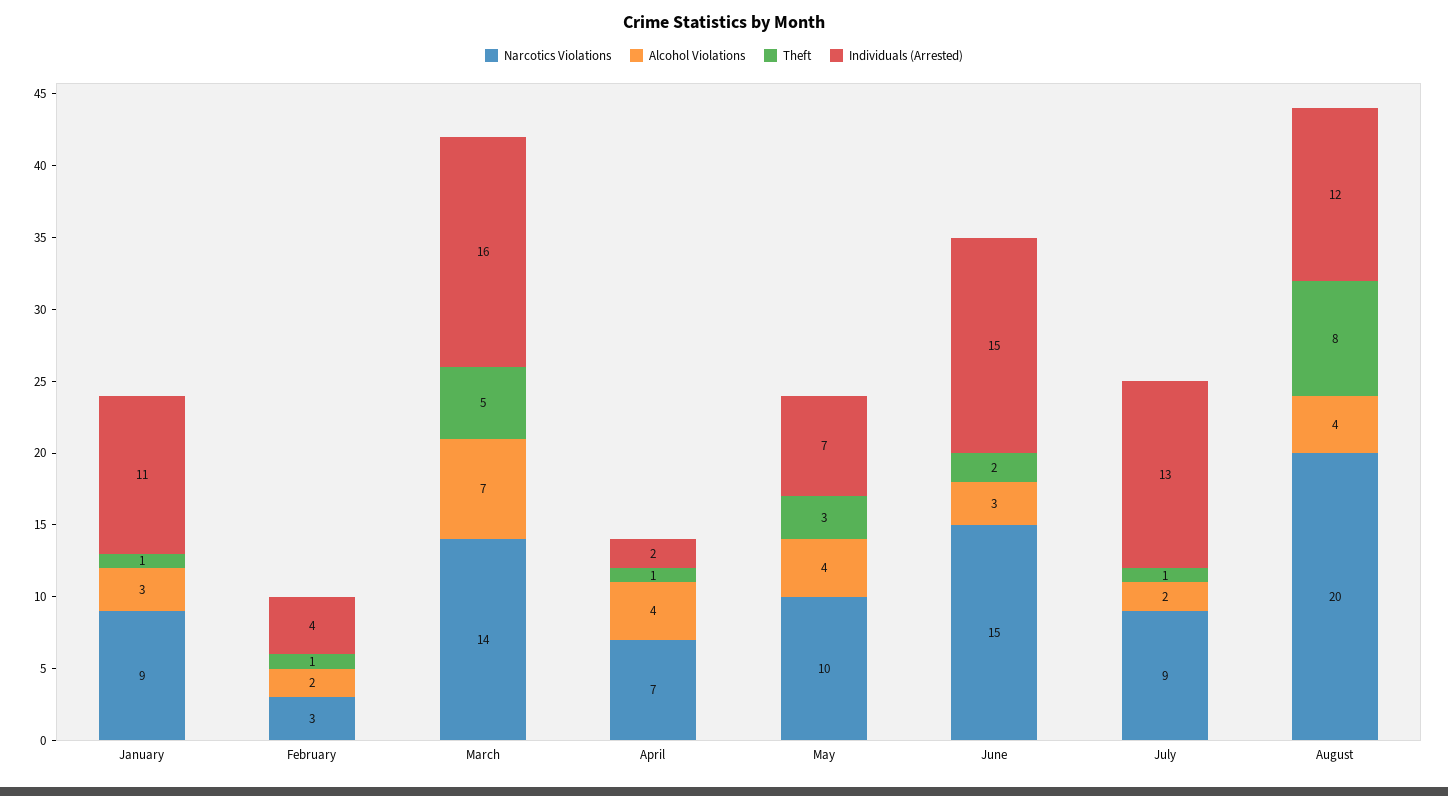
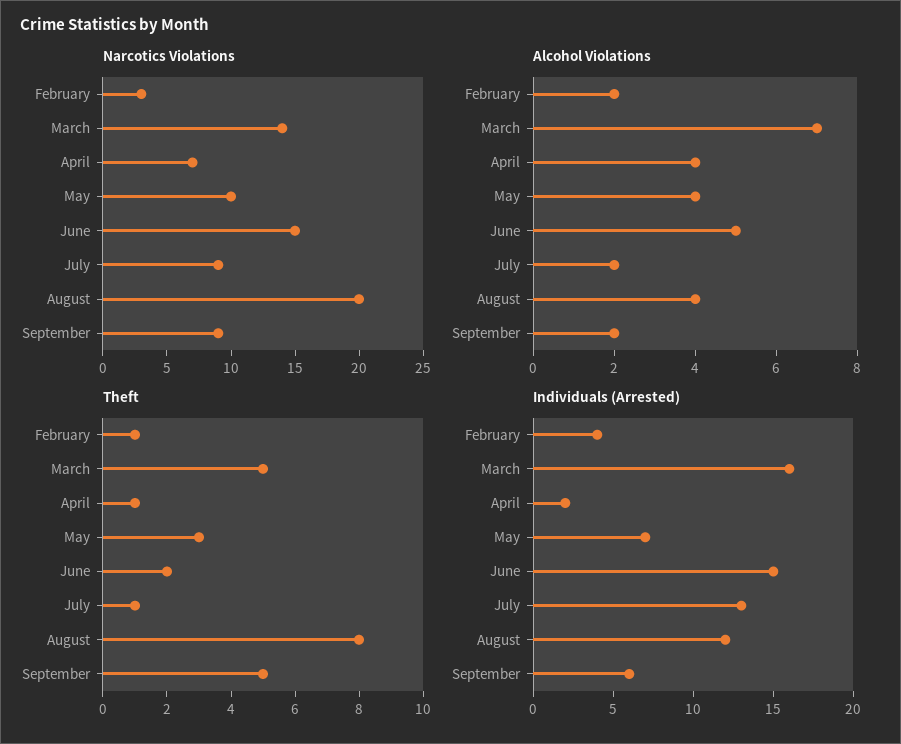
Narcotics Violations, January: 9 -> none
Alcohol Violations, January: 3 -> none
Theft, January: 1 -> none
Individuals (Arrested), January: 11 -> none
Alcohol Violations, June: 3 -> 5
Narcotics Violations, September: none -> 9
Alcohol Violations, September: none -> 2
Theft, September: none -> 5
Individuals (Arrested), September: none -> 6

